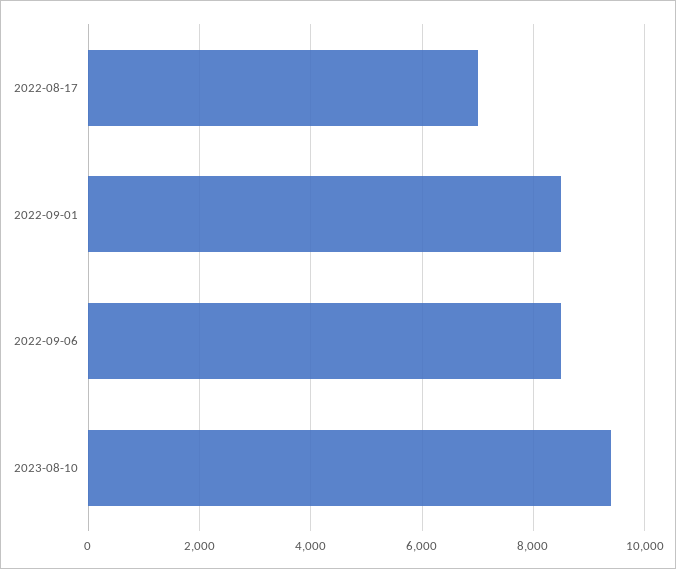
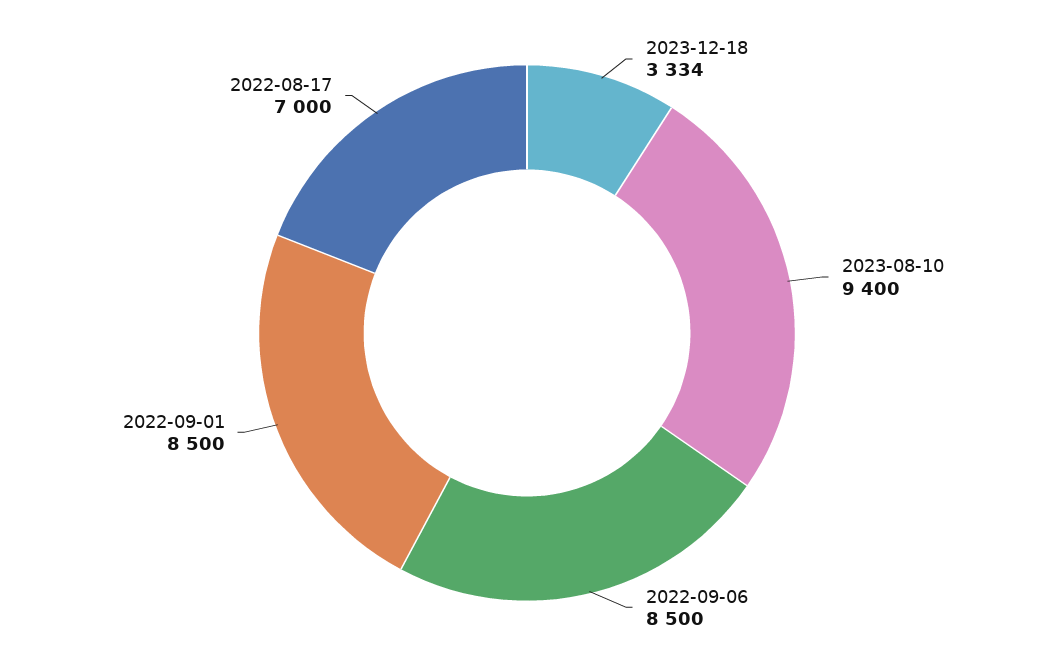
2023-12-18: none -> 3334

